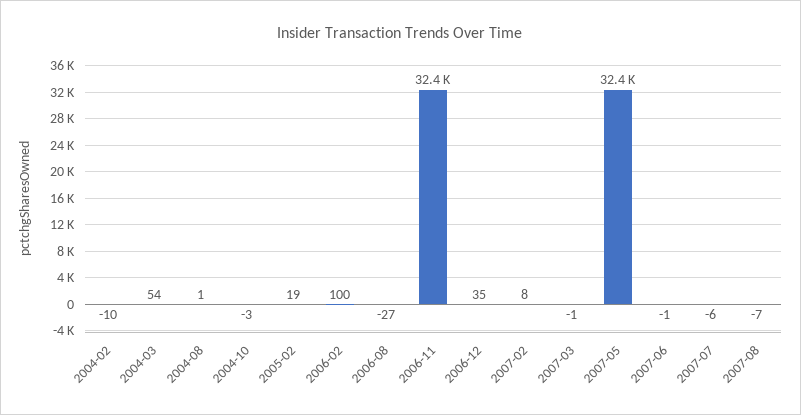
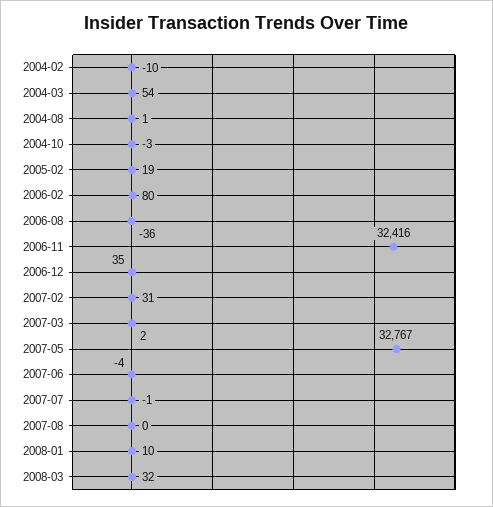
2006-02: 100 -> 80
2006-08: -27 -> -36
2007-02: 8 -> 31
2007-03: -1 -> 2
2007-05: 32400 -> 32767
2007-06: -1 -> -4
2007-07: -6 -> -1
2007-08: -7 -> 0
2008-01: none -> 10
2008-03: none -> 32

